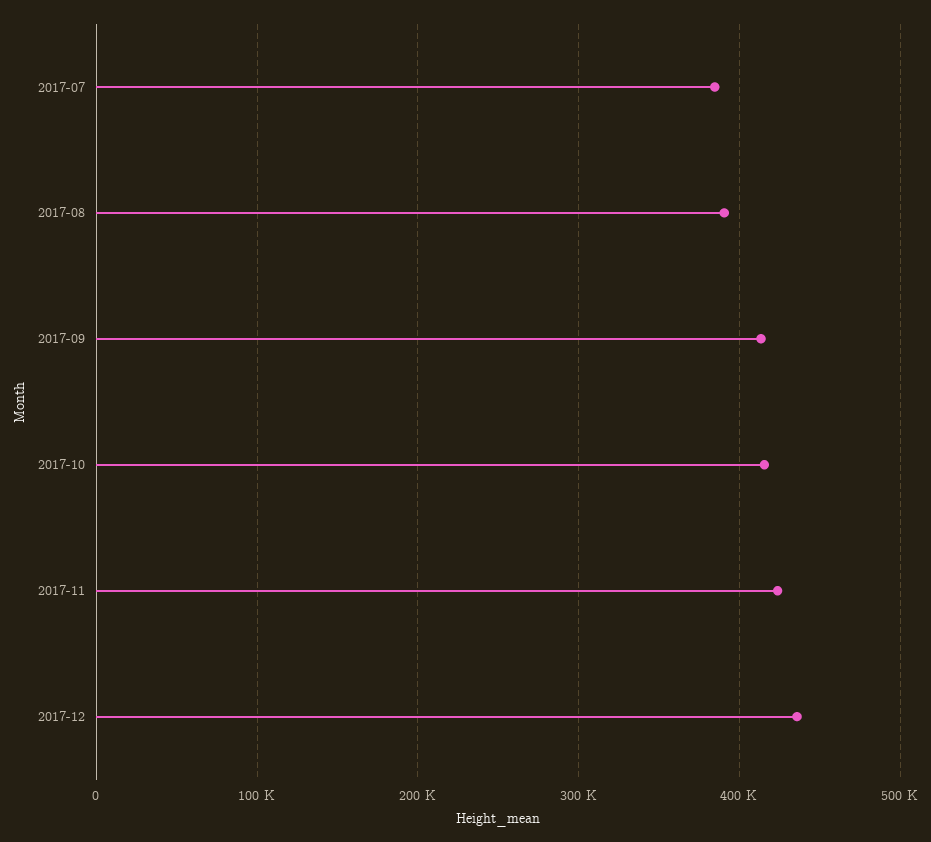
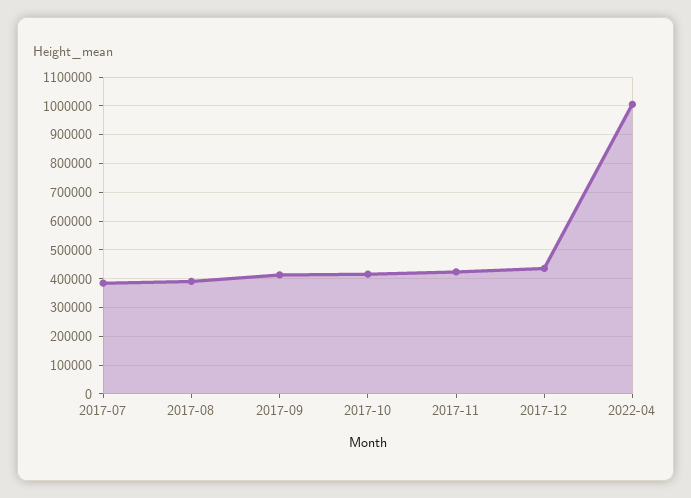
2022-04: none -> 1000000

